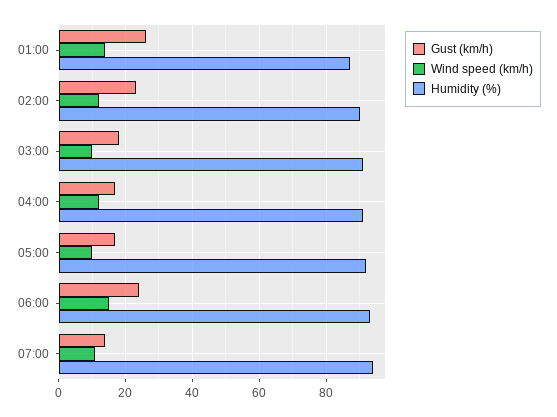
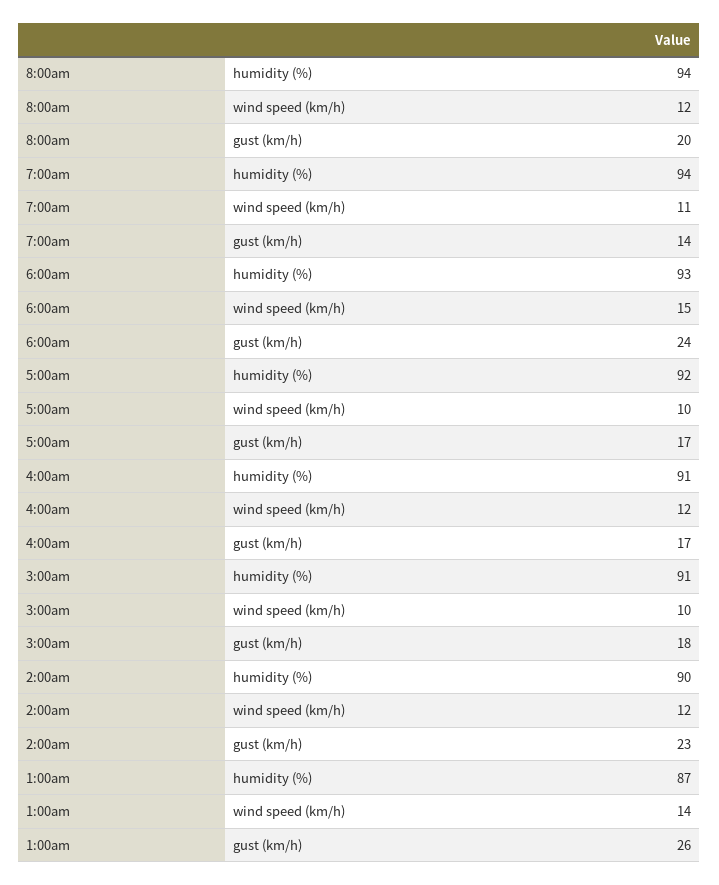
Humidity (%), 8:00am: none -> 94
Wind speed (km/h), 8:00am: none -> 12
Gust (km/h), 8:00am: none -> 20

